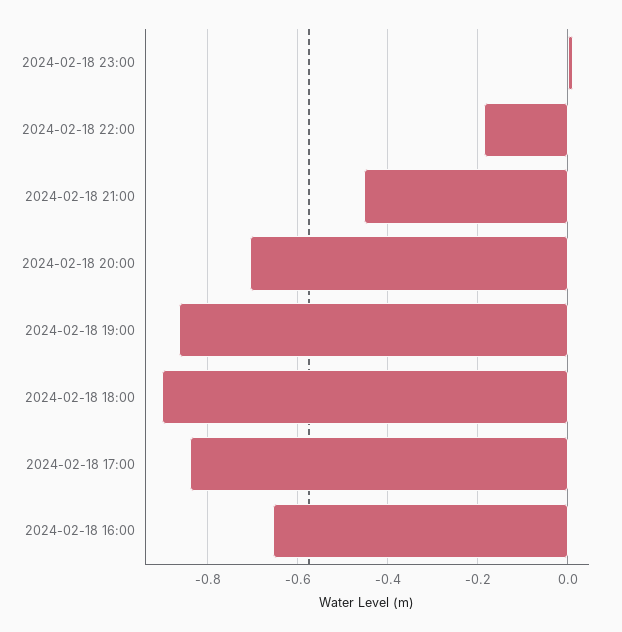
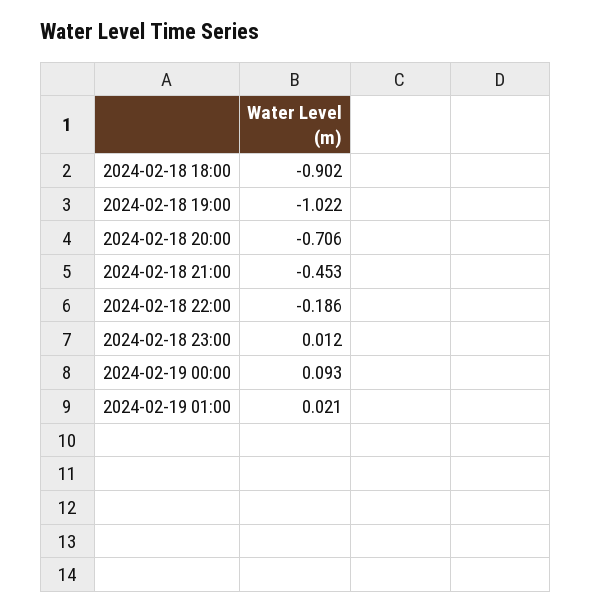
2024-02-18 19:00: -0.86 -> -1.022
2024-02-18 17:00: -0.84 -> none
2024-02-18 16:00: -0.66 -> none
2024-02-19 00:00: none -> 0.093
2024-02-19 01:00: none -> 0.021

